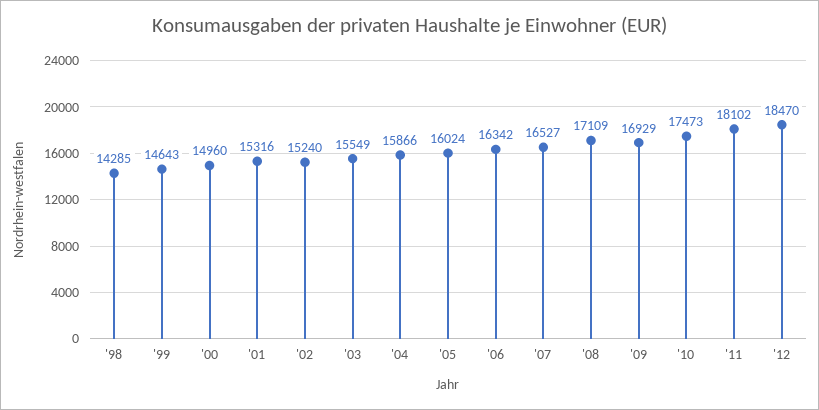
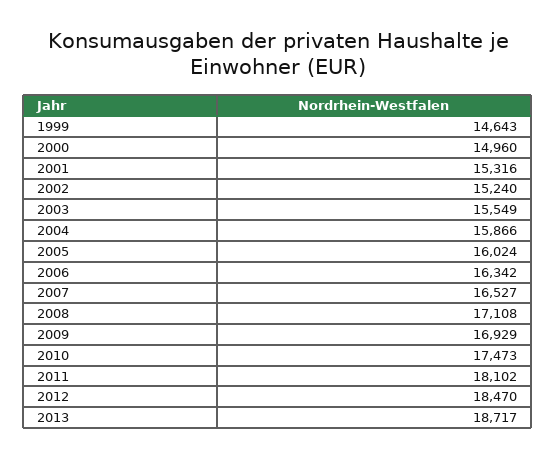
'98: 14285 -> none
'08: 17109 -> 17108
2013: none -> 18717

